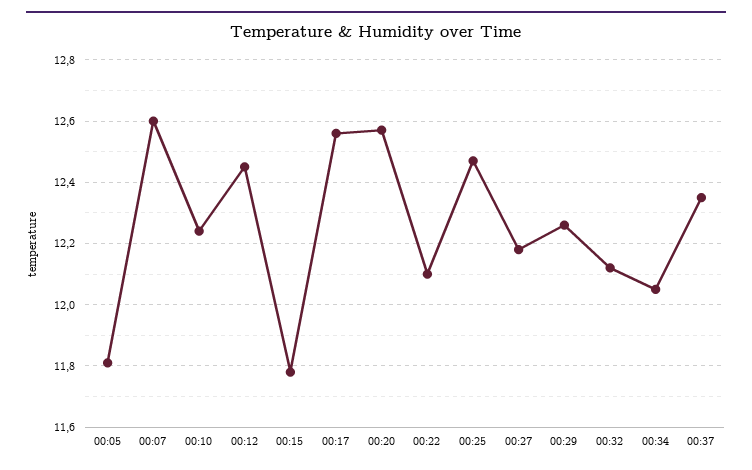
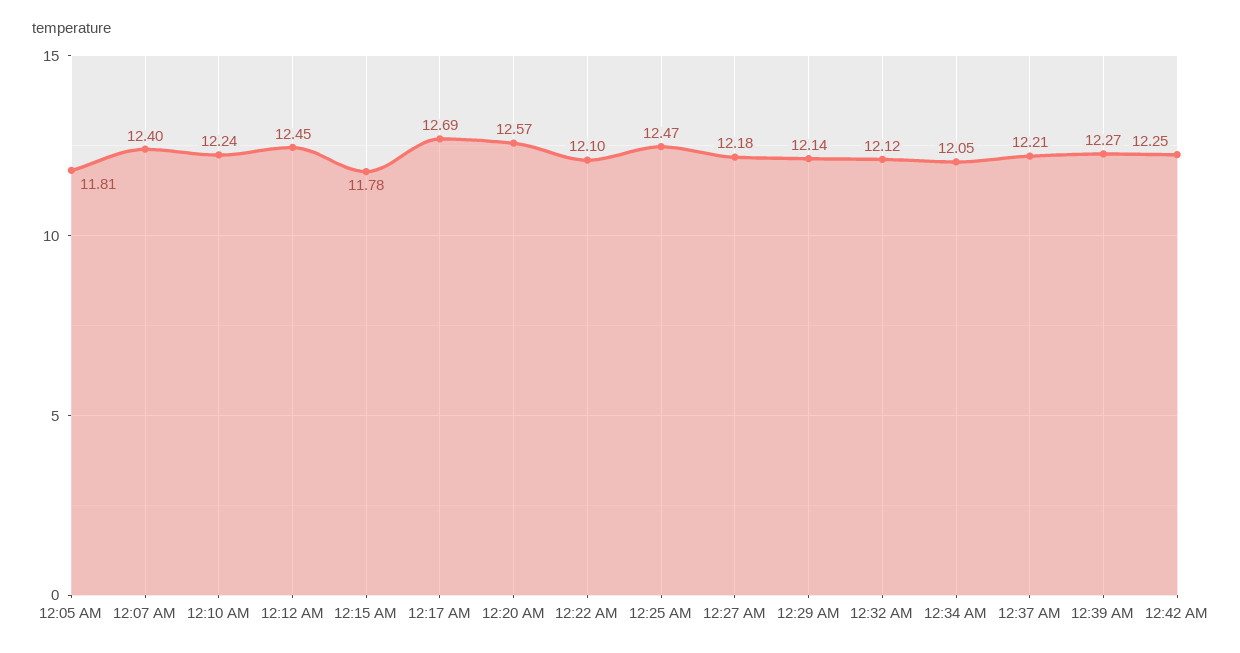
00:07: 12.6 -> 12.4
00:17: 12.55 -> 12.69
00:29: 12.25 -> 12.14
00:37: 12.35 -> 12.21
12:39 AM: none -> 12.27
12:42 AM: none -> 12.25

